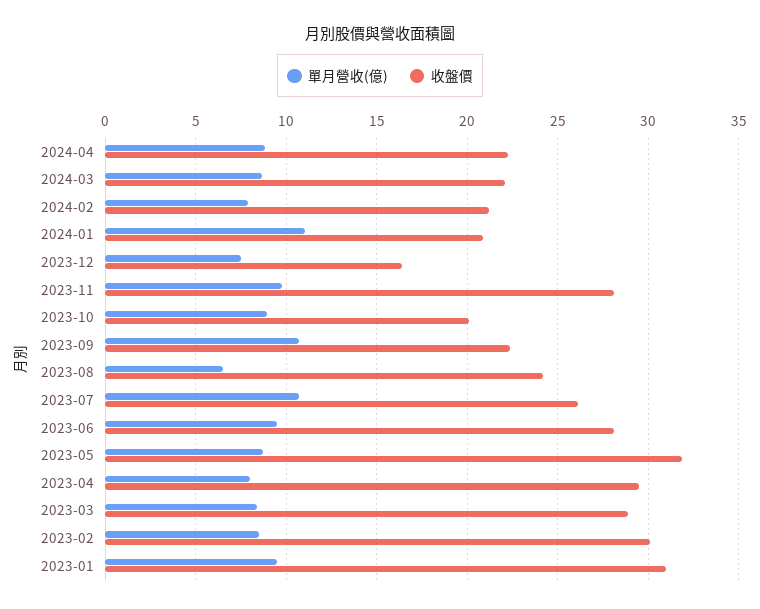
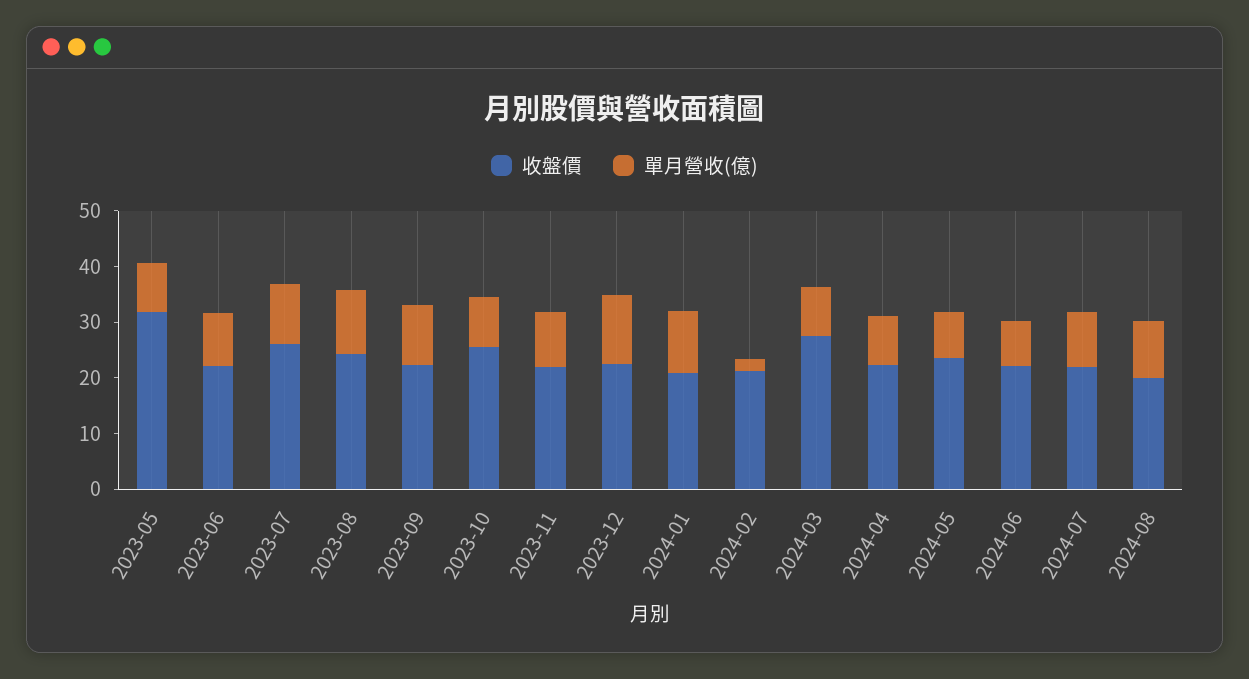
收盤價, 2024-03: 22 -> 28
單月營收(億), 2024-02: 8 -> 2
單月營收(億), 2023-12: 7.5 -> 12
收盤價, 2023-12: 16.5 -> 22
收盤價, 2023-11: 28 -> 22
收盤價, 2023-10: 20 -> 26
單月營收(億), 2023-08: 6.5 -> 12
收盤價, 2023-06: 28 -> 22
單月營收(億), 2023-04: 8 -> none
收盤價, 2023-04: 29.5 -> none
單月營收(億), 2023-03: 8.5 -> none
收盤價, 2023-03: 29 -> none
單月營收(億), 2023-02: 8.5 -> none
收盤價, 2023-02: 30 -> none
單月營收(億), 2023-01: 9.5 -> none
收盤價, 2023-01: 31 -> none
收盤價, 2024-05: none -> 24
單月營收(億), 2024-05: none -> 8
收盤價, 2024-06: none -> 22
單月營收(億), 2024-06: none -> 8
收盤價, 2024-07: none -> 22
單月營收(億), 2024-07: none -> 10
收盤價, 2024-08: none -> 20
單月營收(億), 2024-08: none -> 10

